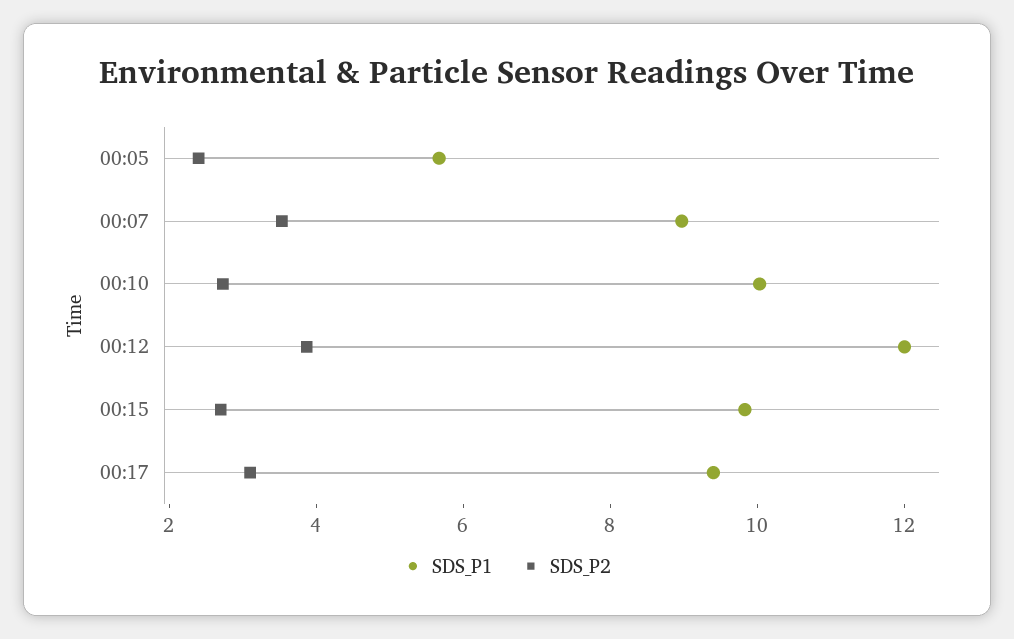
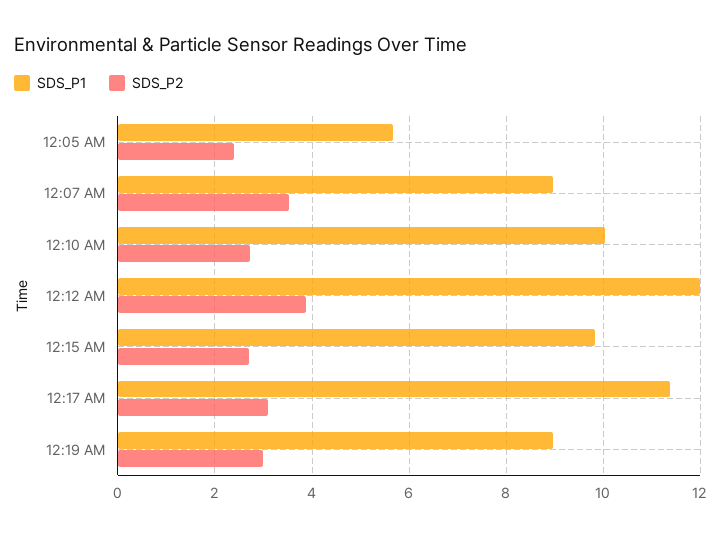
SDS_P1, 00:17: 9.5 -> 11.4
SDS_P1, 12:19 AM: none -> 9
SDS_P2, 12:19 AM: none -> 3

